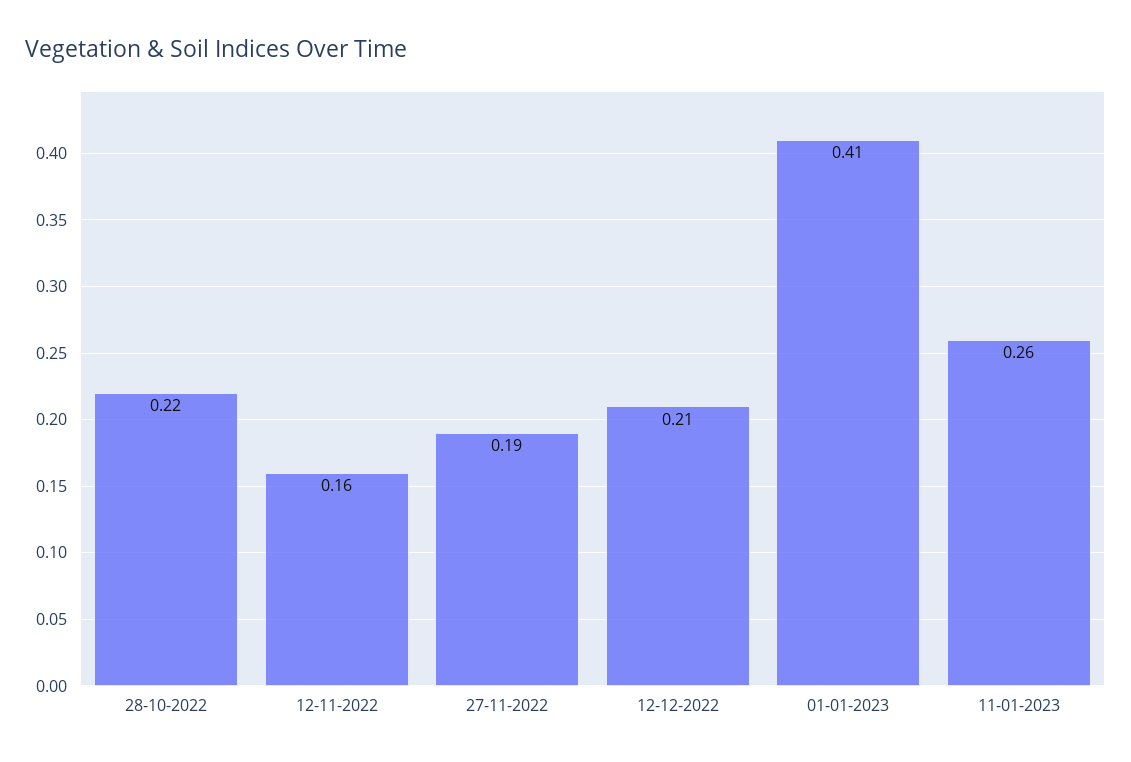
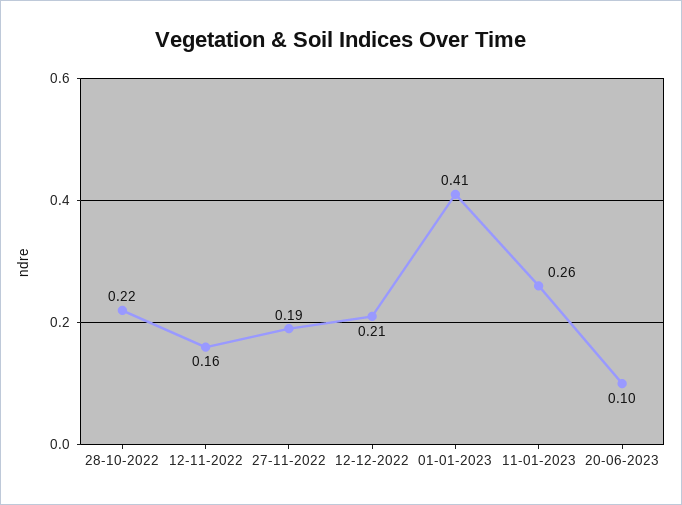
20-06-2023: none -> 0.1

